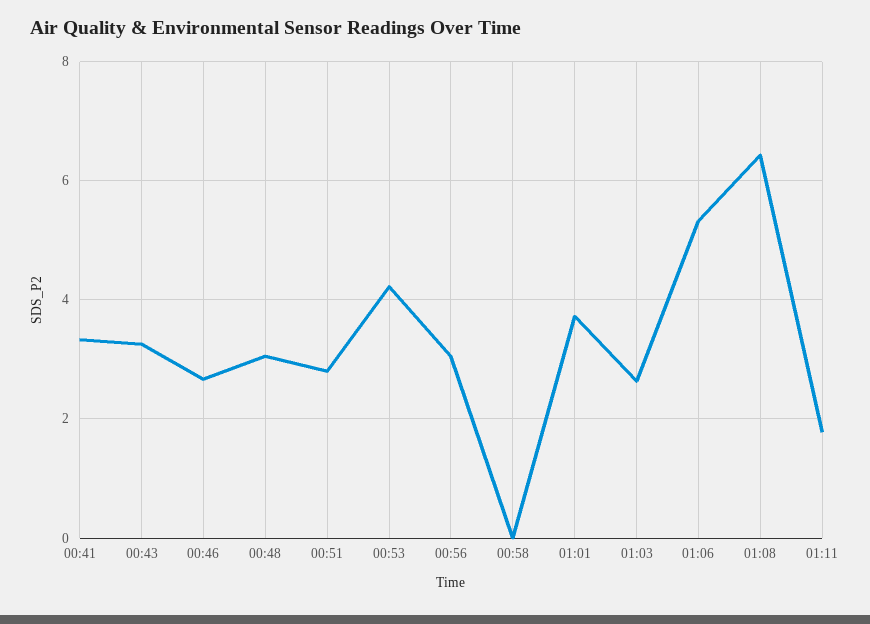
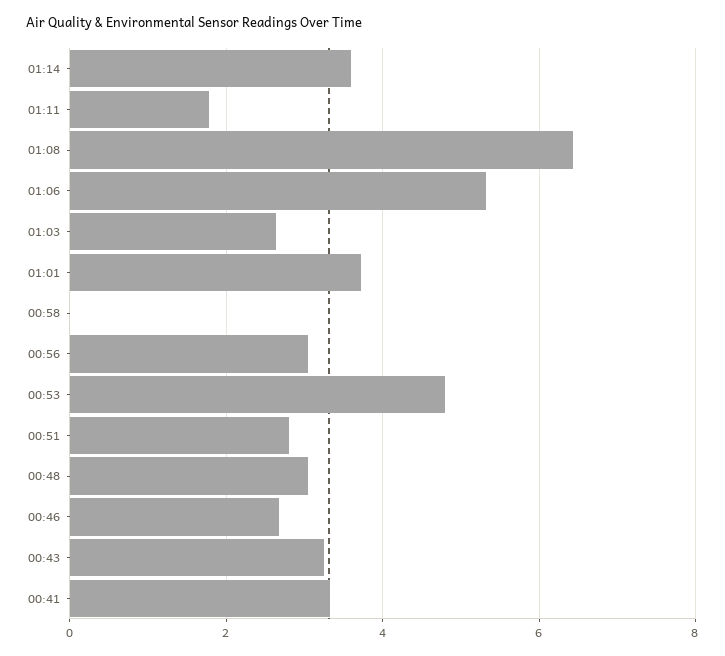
00:53: 4.2 -> 4.8
01:14: none -> 3.6

